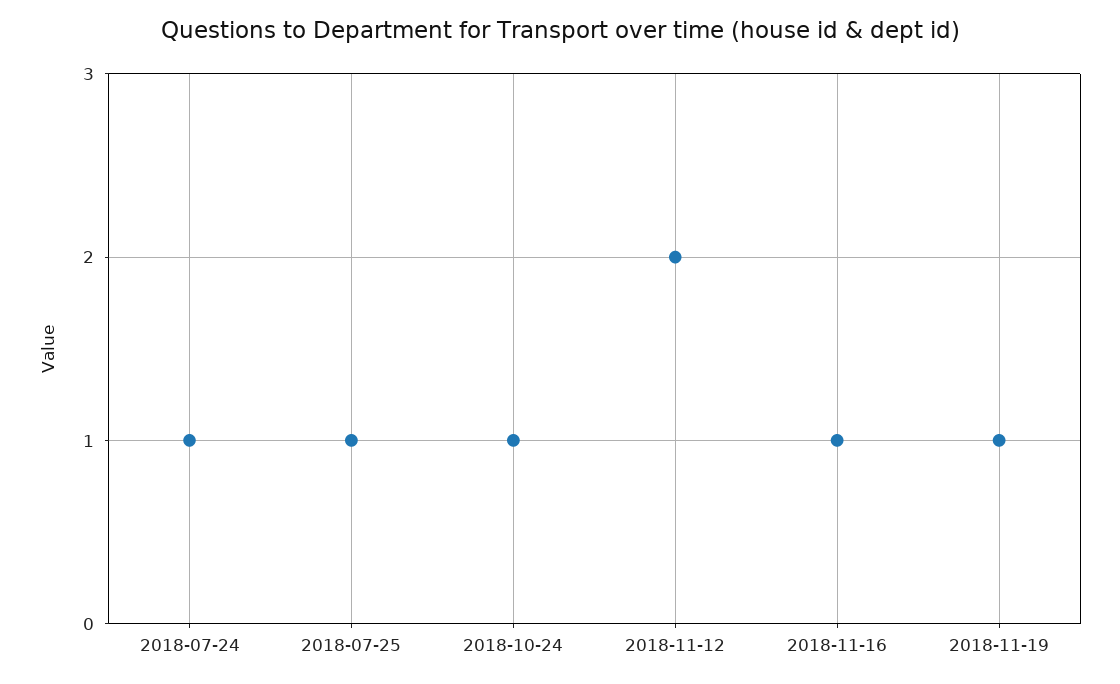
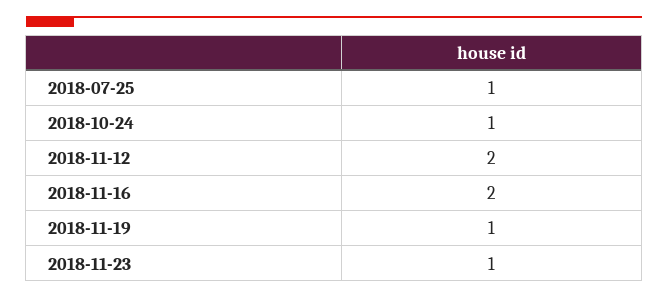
2018-07-24: 1 -> none
2018-11-16: 1 -> 2
2018-11-23: none -> 1

